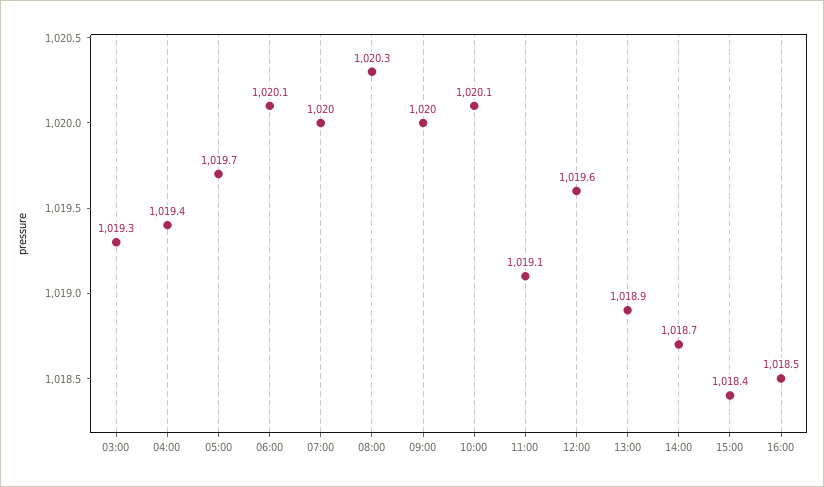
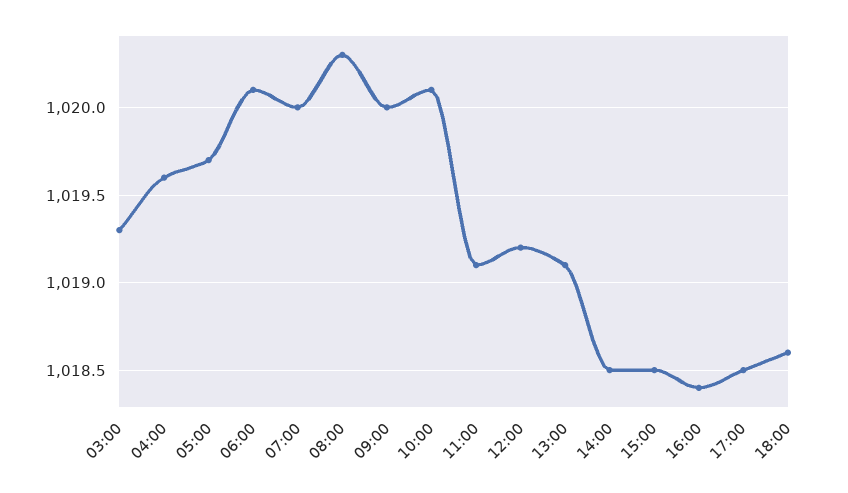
04:00: 1019.4 -> 1019.6
12:00: 1019.6 -> 1019.2
13:00: 1018.9 -> 1019.1
14:00: 1018.7 -> 1018.5
15:00: 1018.4 -> 1018.5
16:00: 1018.5 -> 1018.4
17:00: none -> 1018.5
18:00: none -> 1018.6

